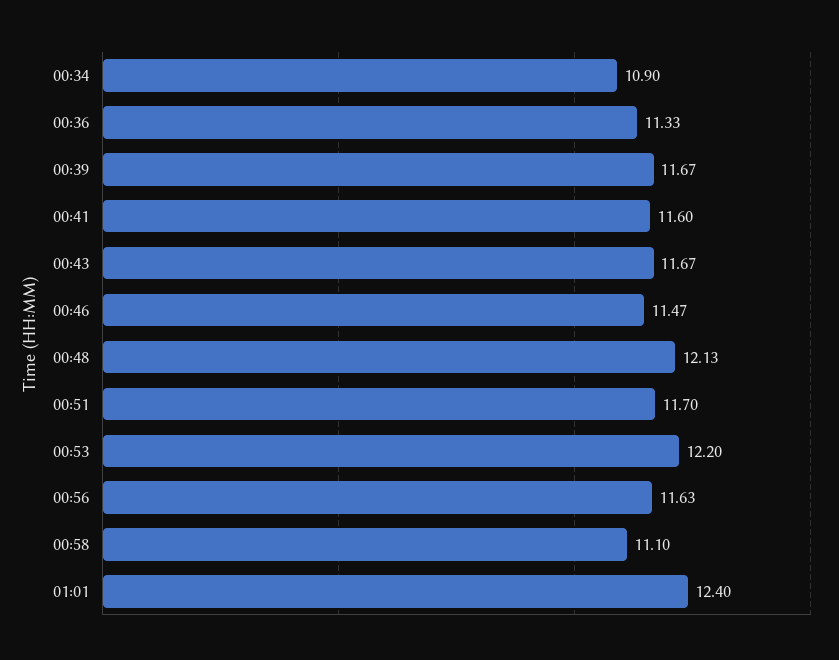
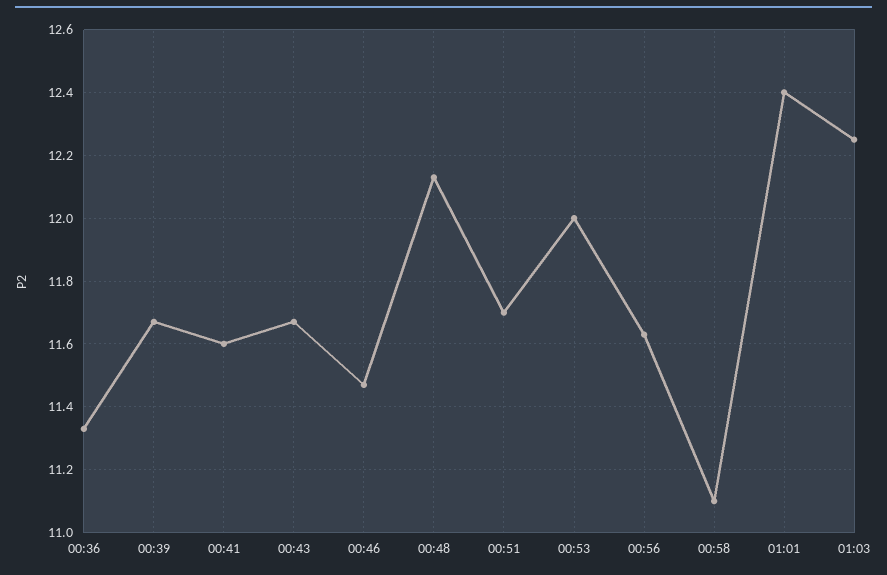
00:34: 10.9 -> none
00:53: 12.2 -> 12
01:03: none -> 12.25

